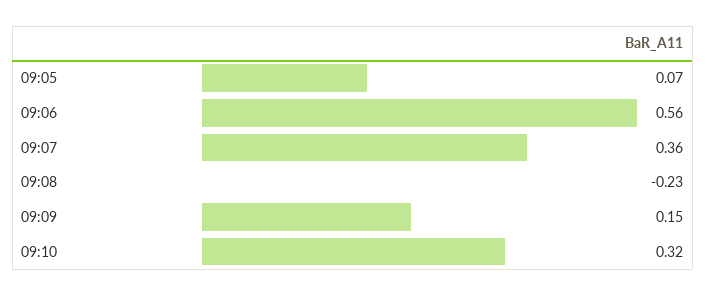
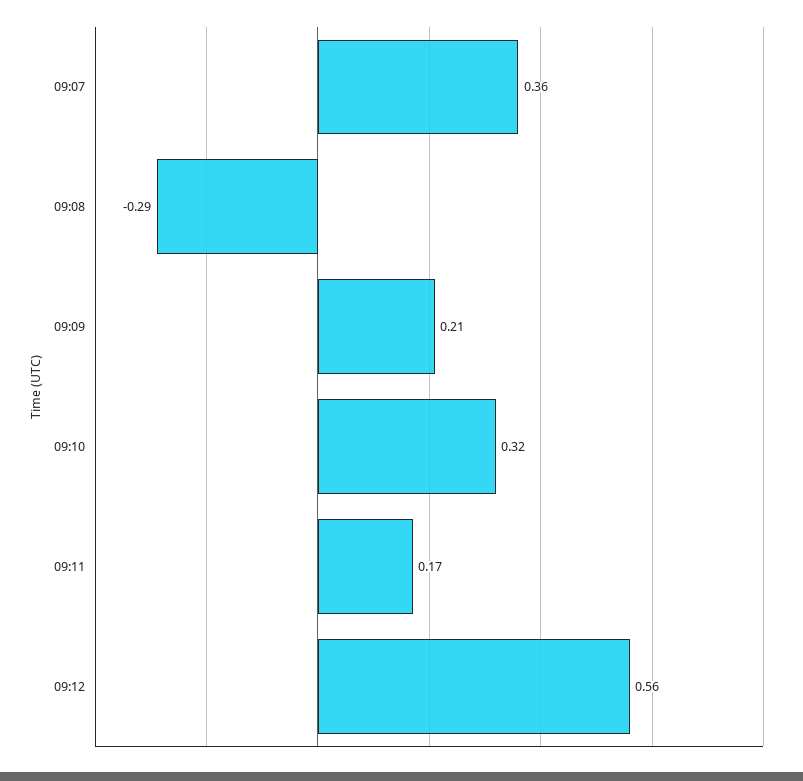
09:05: 0.07 -> none
09:06: 0.56 -> none
09:08: -0.23 -> -0.29
09:09: 0.15 -> 0.21
09:11: none -> 0.17
09:12: none -> 0.56

